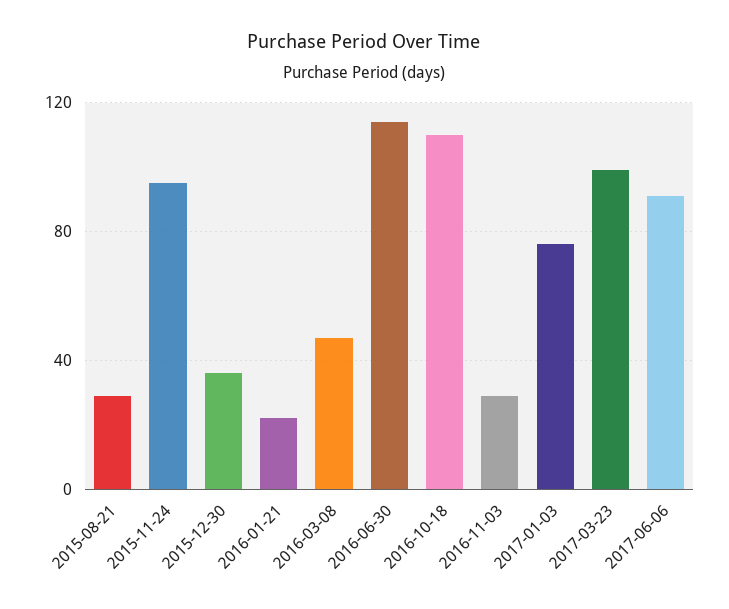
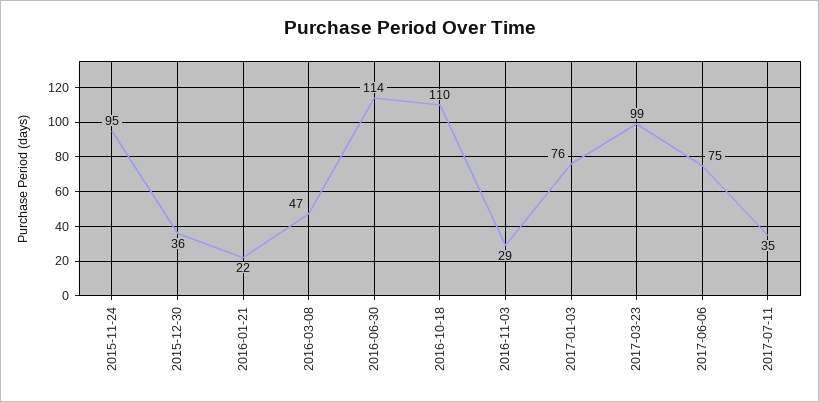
2015-08-21: 30 -> none
2017-06-06: 90 -> 75
2017-07-11: none -> 35

